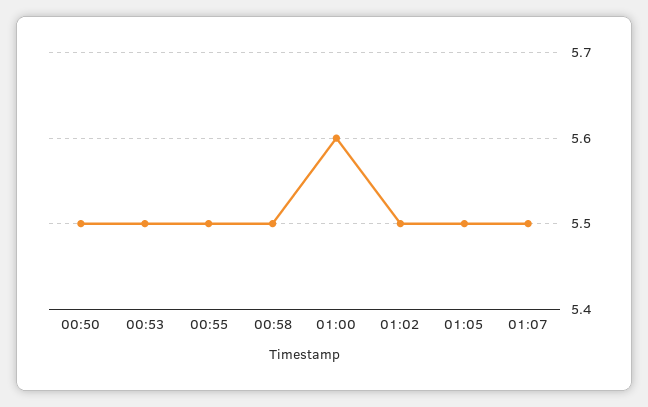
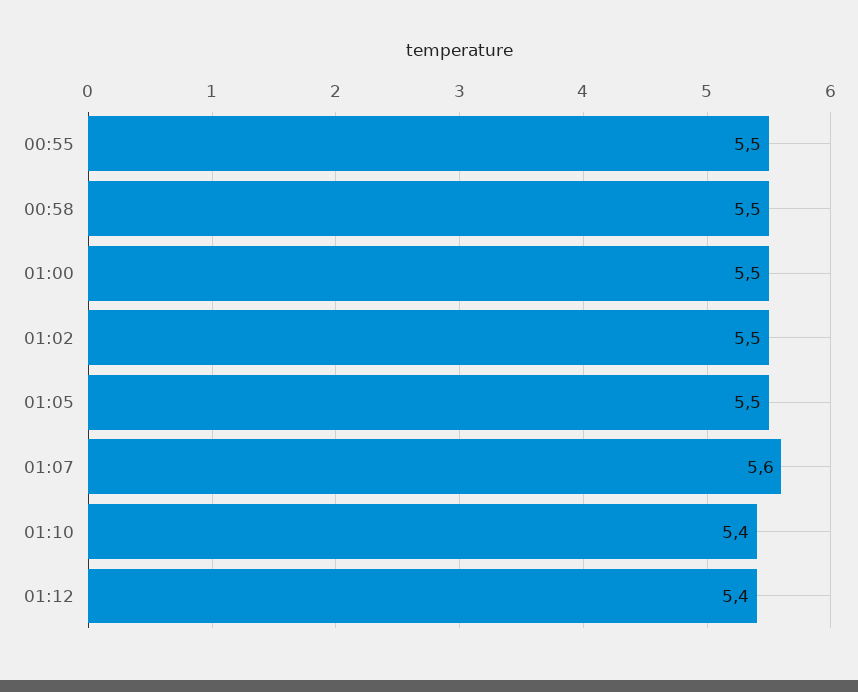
00:50: 5.5 -> none
00:53: 5.5 -> none
01:00: 5.6 -> 5.5
01:07: 5.5 -> 5.6
01:10: none -> 5.4
01:12: none -> 5.4

